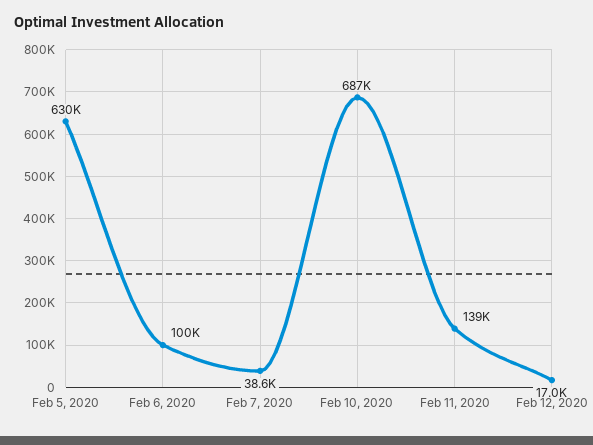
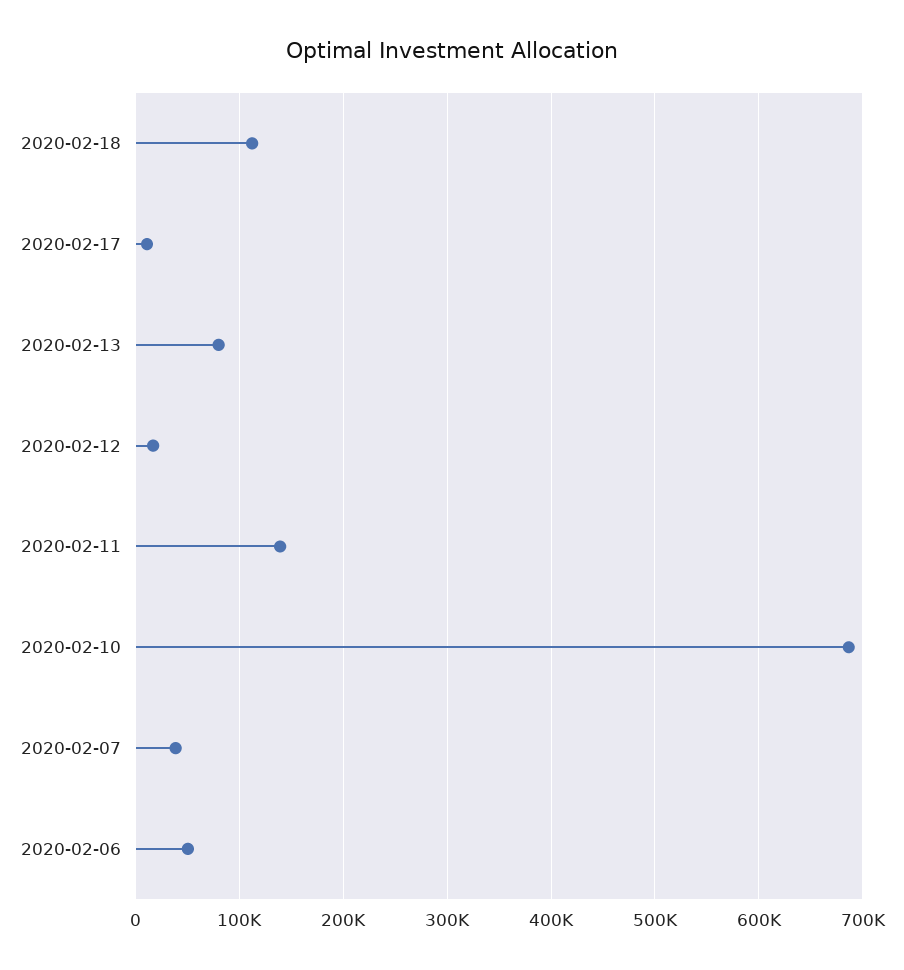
Feb 5, 2020: 630000 -> none
Feb 6, 2020: 100000 -> 50000
2020-02-18: none -> 110000
2020-02-17: none -> 10000
2020-02-13: none -> 80000

